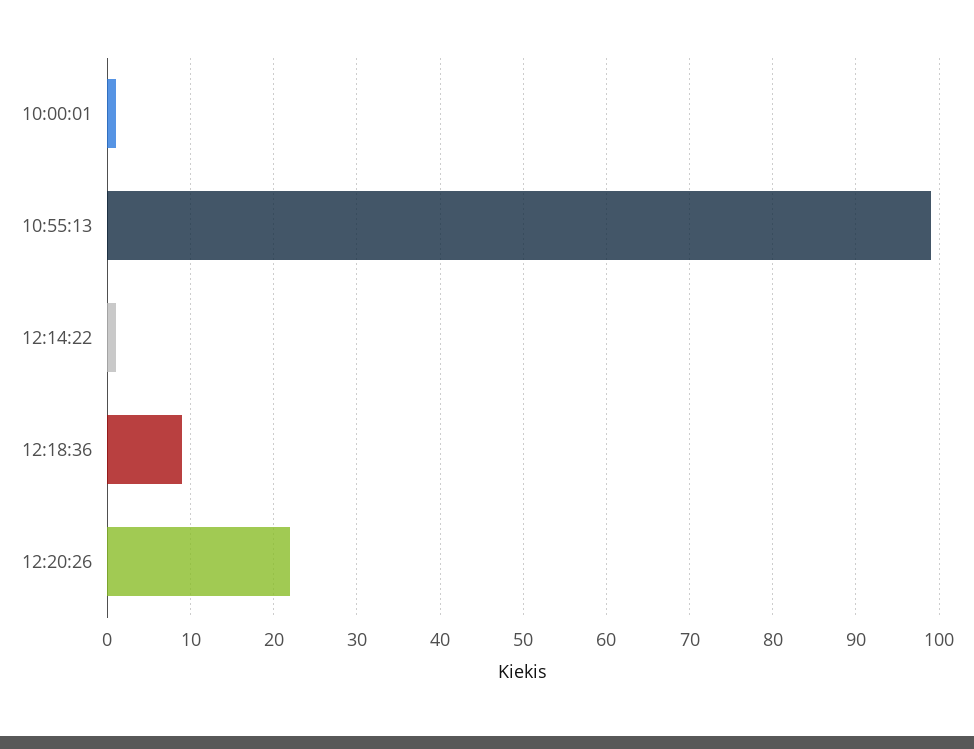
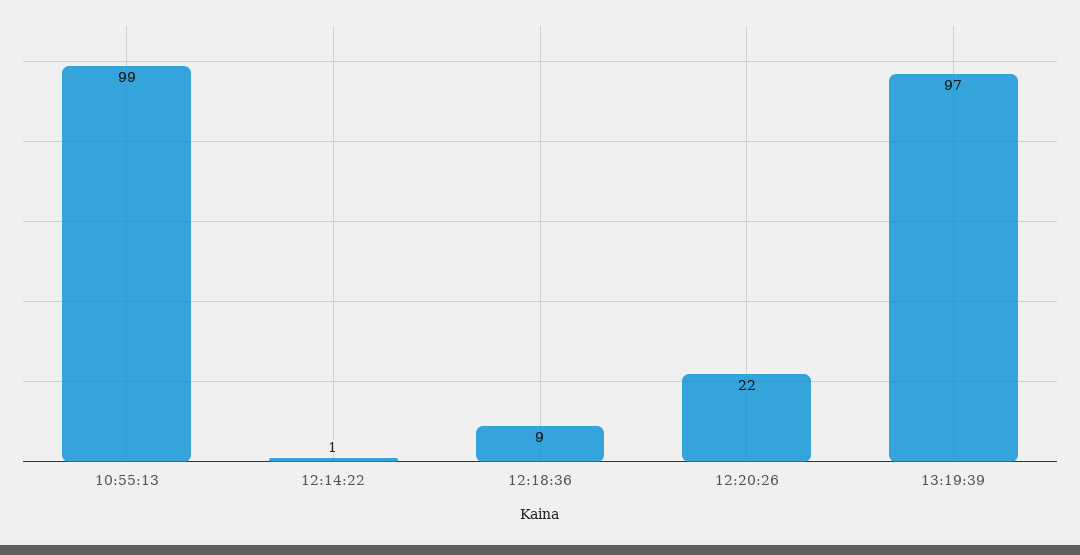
10:00:01: 1 -> none
13:19:39: none -> 97

